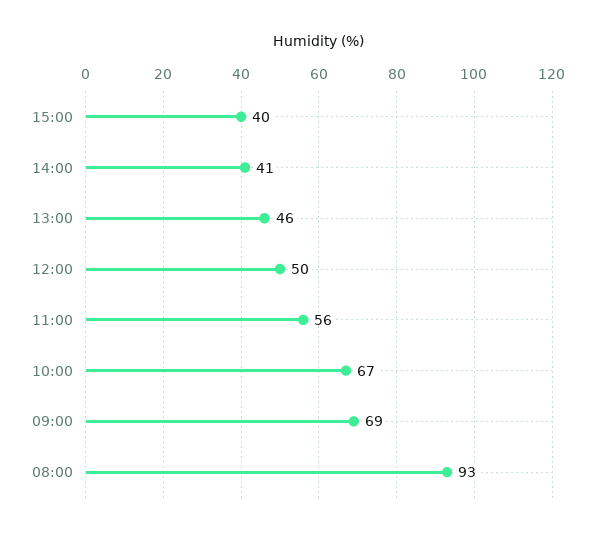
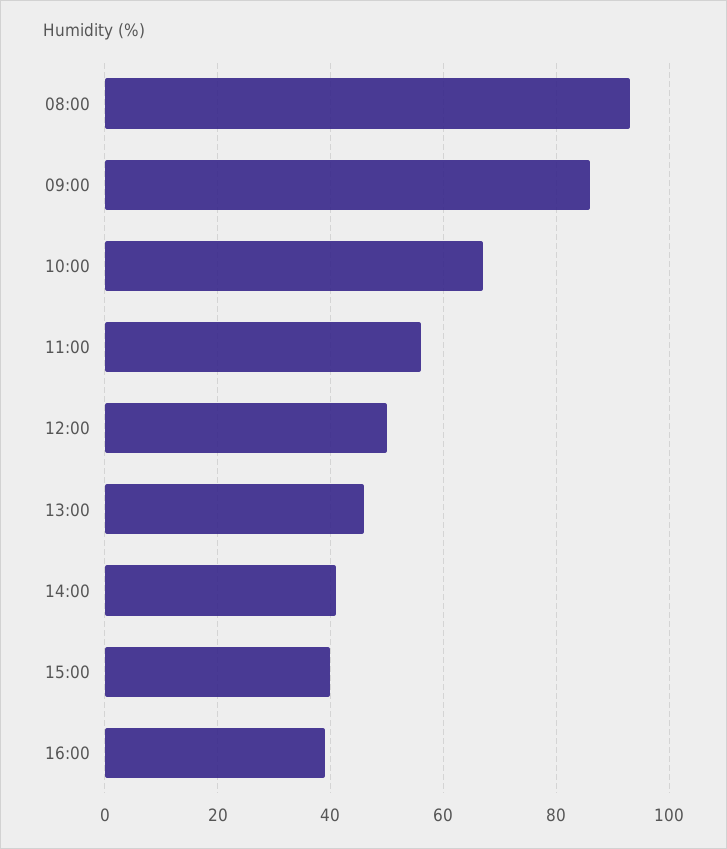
09:00: 69 -> 85
16:00: none -> 40

